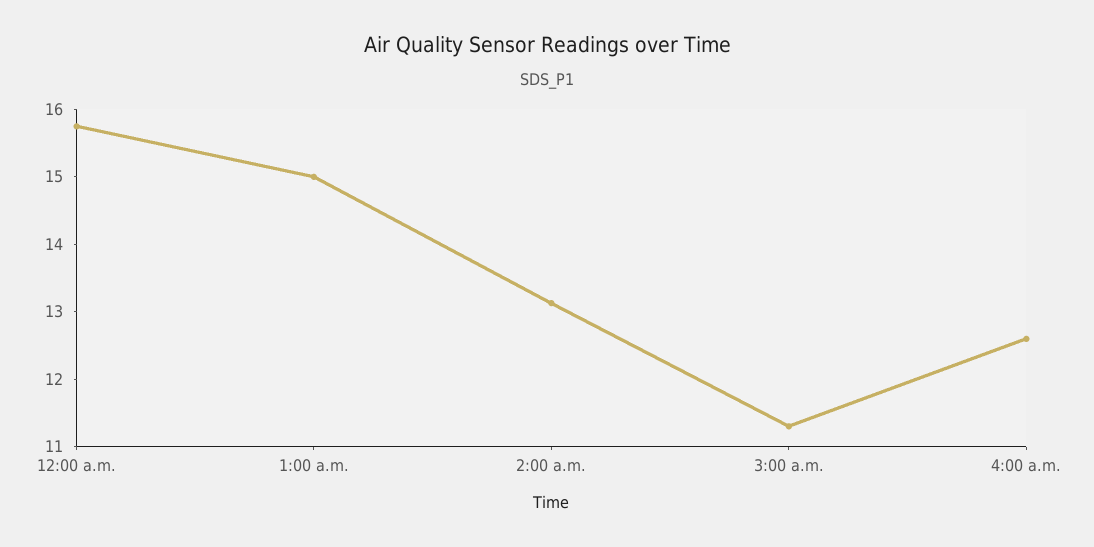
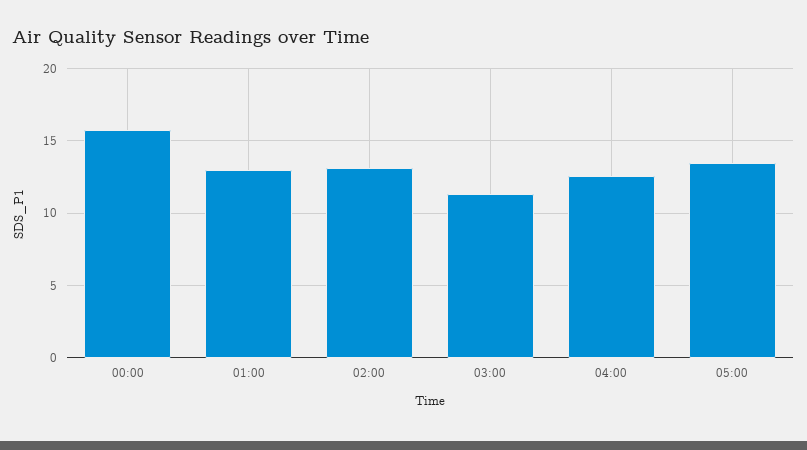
1:00 a.m.: 15 -> 13
05:00: none -> 13.5

